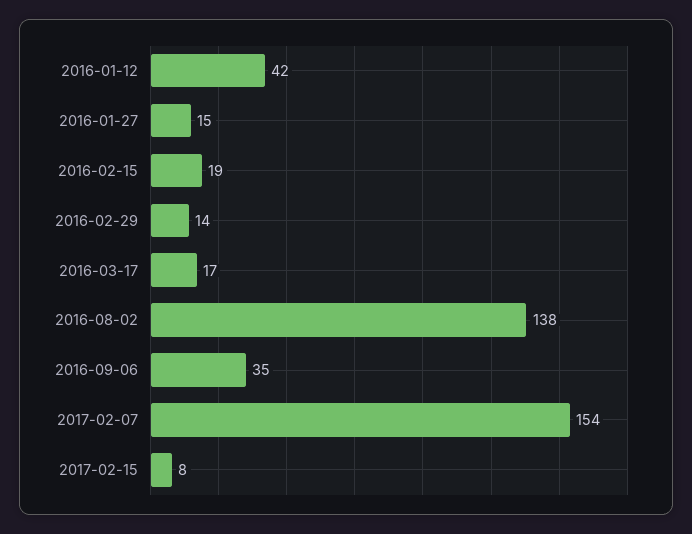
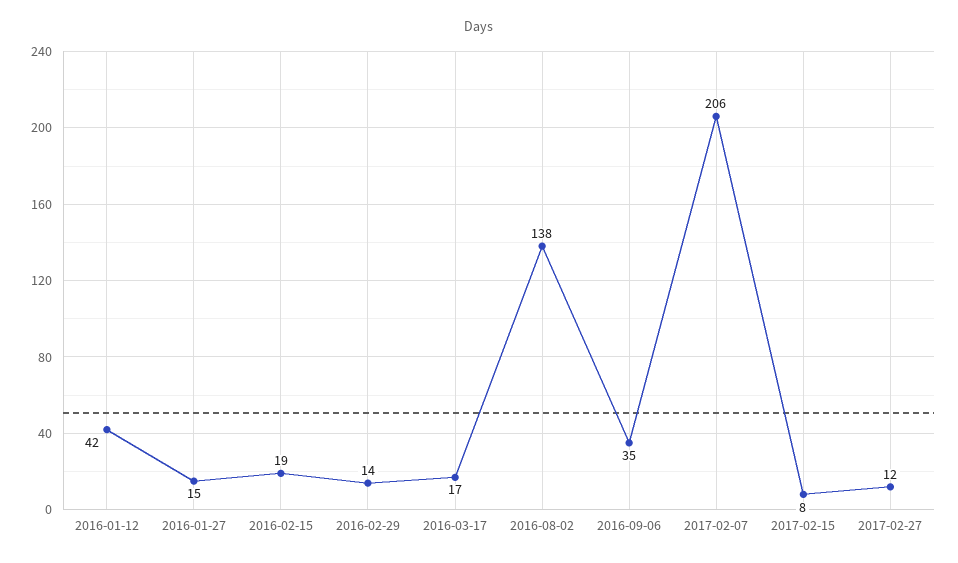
2017-02-07: 154 -> 206
2017-02-27: none -> 12

